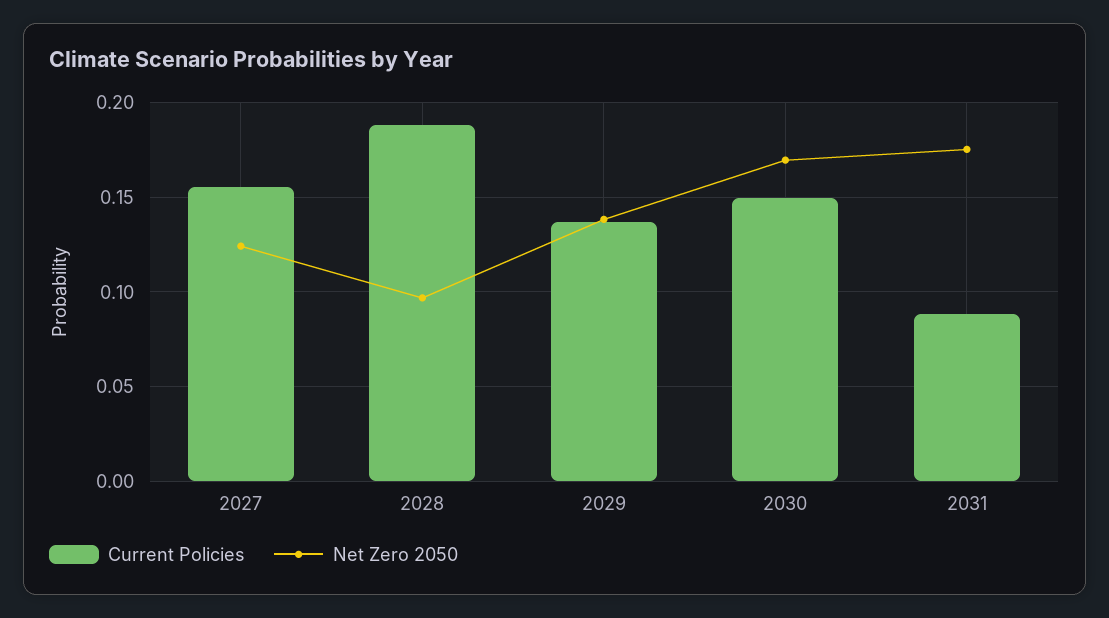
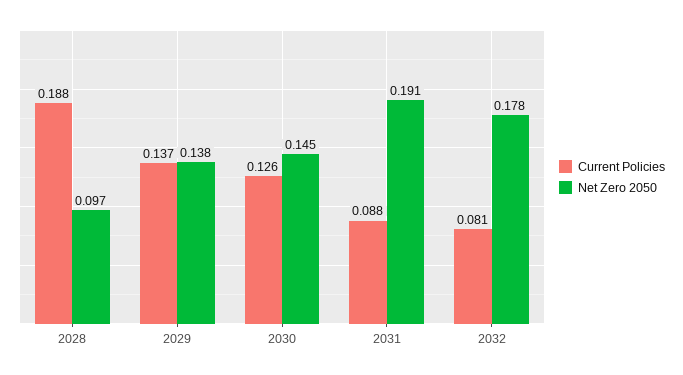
Current Policies, 2027: 0.155 -> none
Net Zero 2050, 2027: 0.125 -> none
Current Policies, 2030: 0.15 -> 0.126
Net Zero 2050, 2030: 0.17 -> 0.145
Net Zero 2050, 2031: 0.175 -> 0.191
Current Policies, 2032: none -> 0.081
Net Zero 2050, 2032: none -> 0.178

